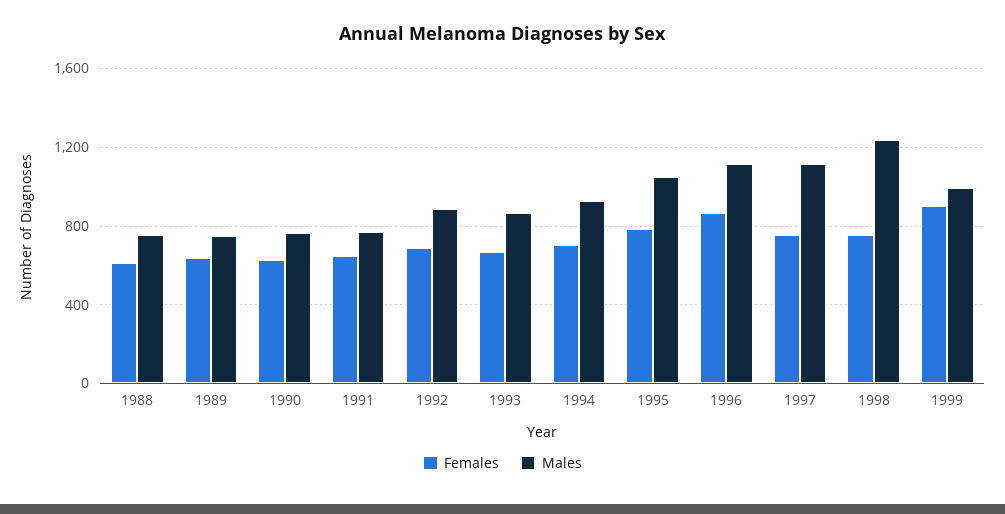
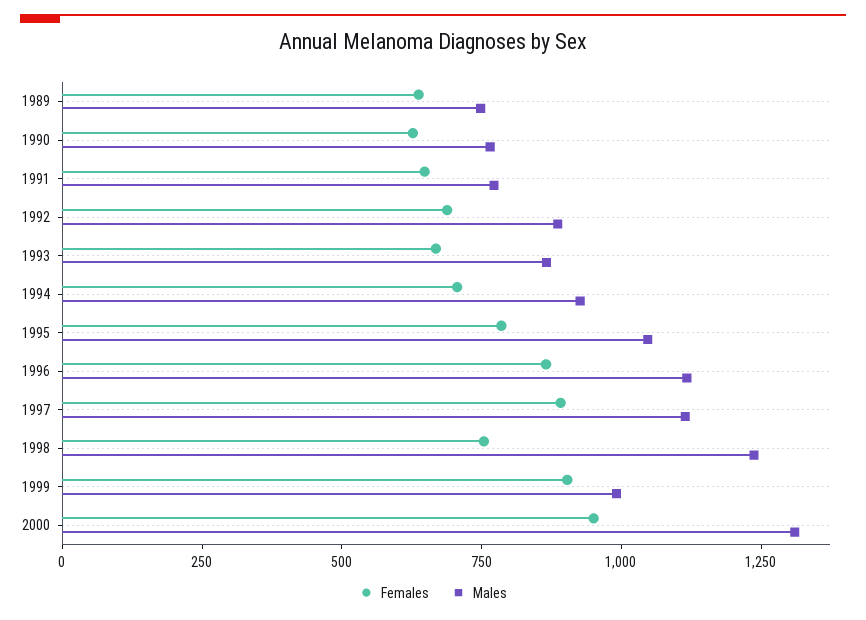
Females, 1988: 600 -> none
Males, 1988: 750 -> none
Females, 1997: 750 -> 900
Females, 2000: none -> 950
Males, 2000: none -> 1300

